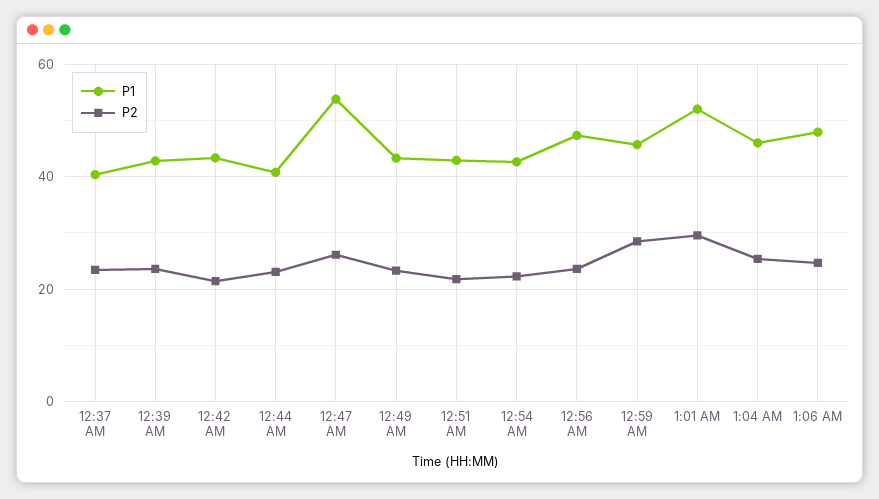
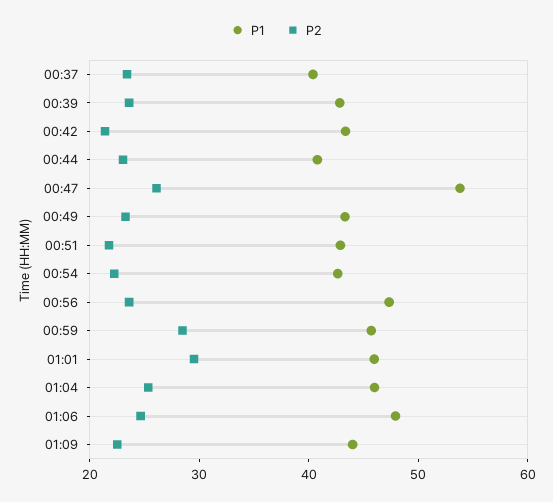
P1, 1:01 AM: 52 -> 46
P1, 01:09: none -> 44
P2, 01:09: none -> 22

